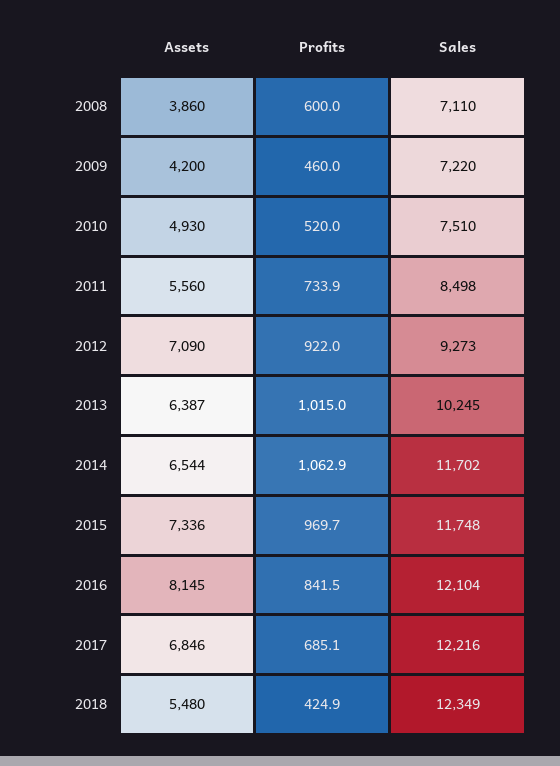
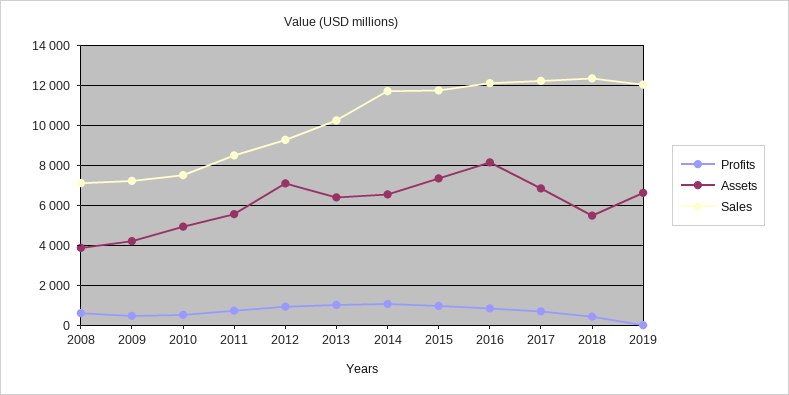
Profits, 2019: none -> 0
Assets, 2019: none -> 6500
Sales, 2019: none -> 12000

